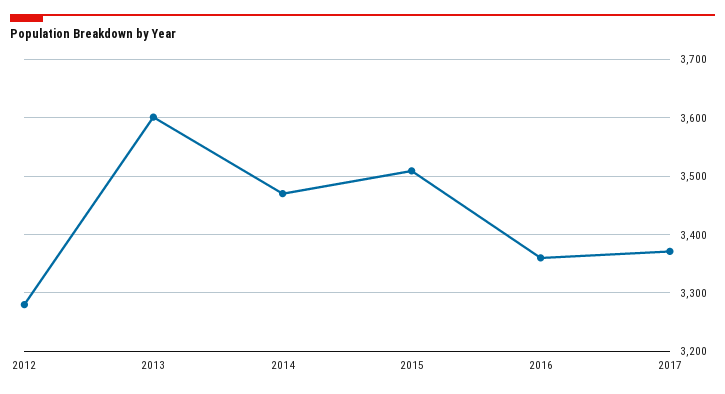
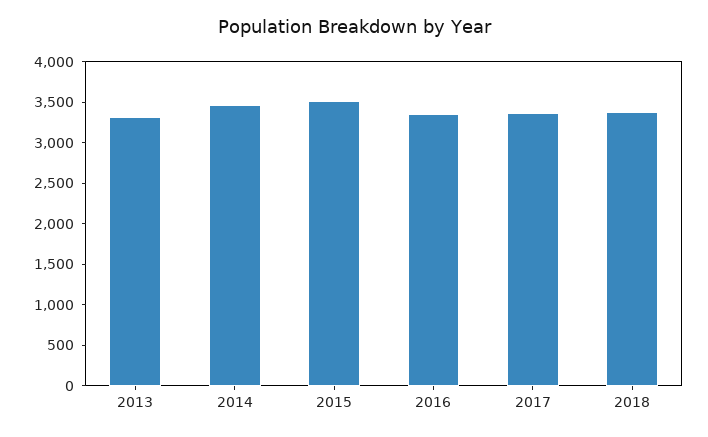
2012: 3280 -> none
2013: 3600 -> 3300
2018: none -> 3400

